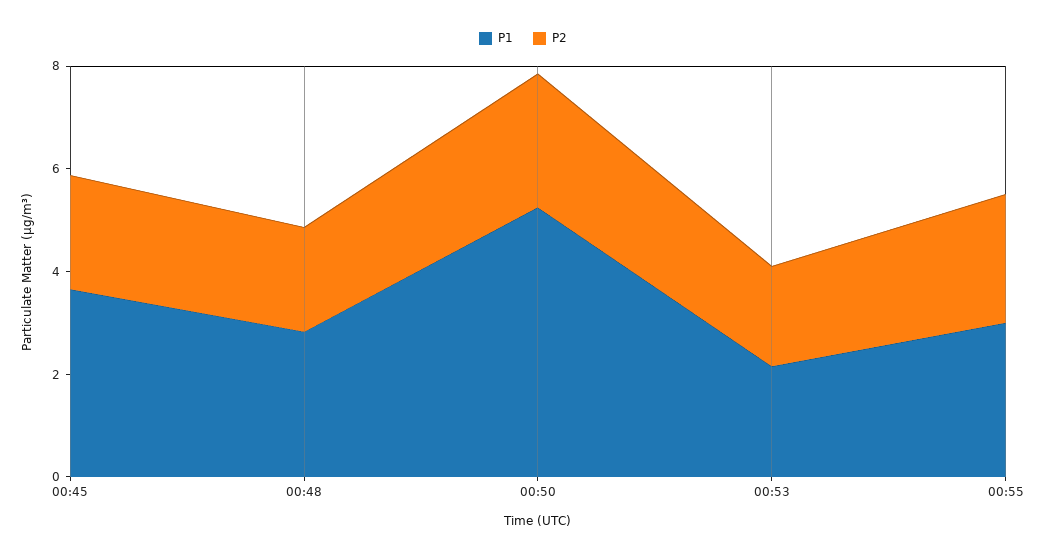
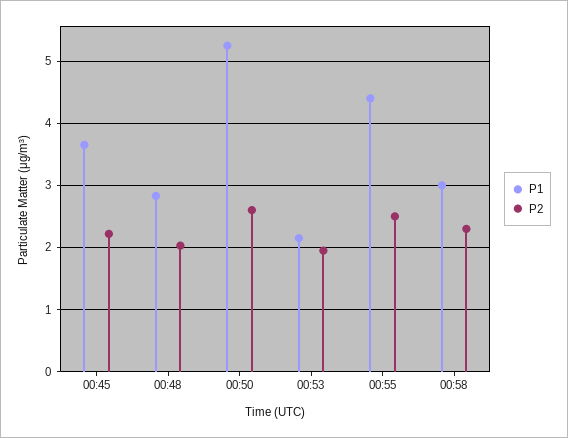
P1, 00:55: 3 -> 4.4
P1, 00:58: none -> 3
P2, 00:58: none -> 2.3

